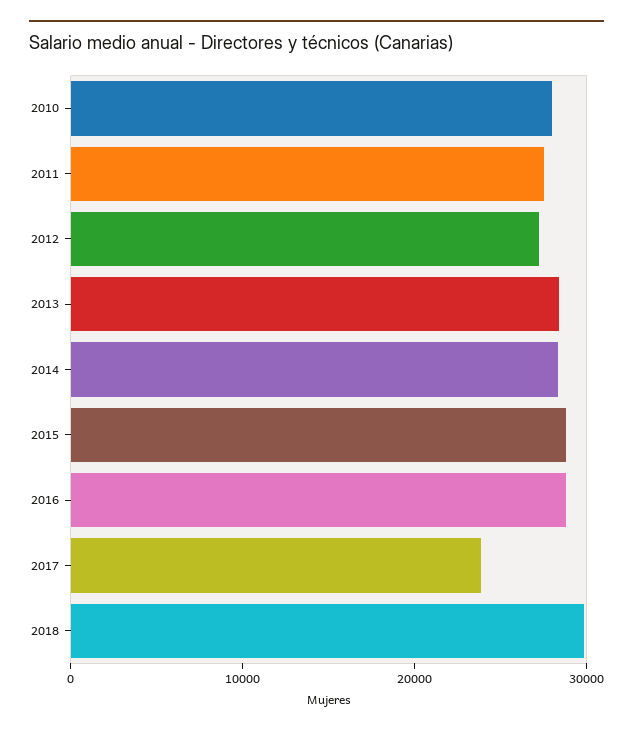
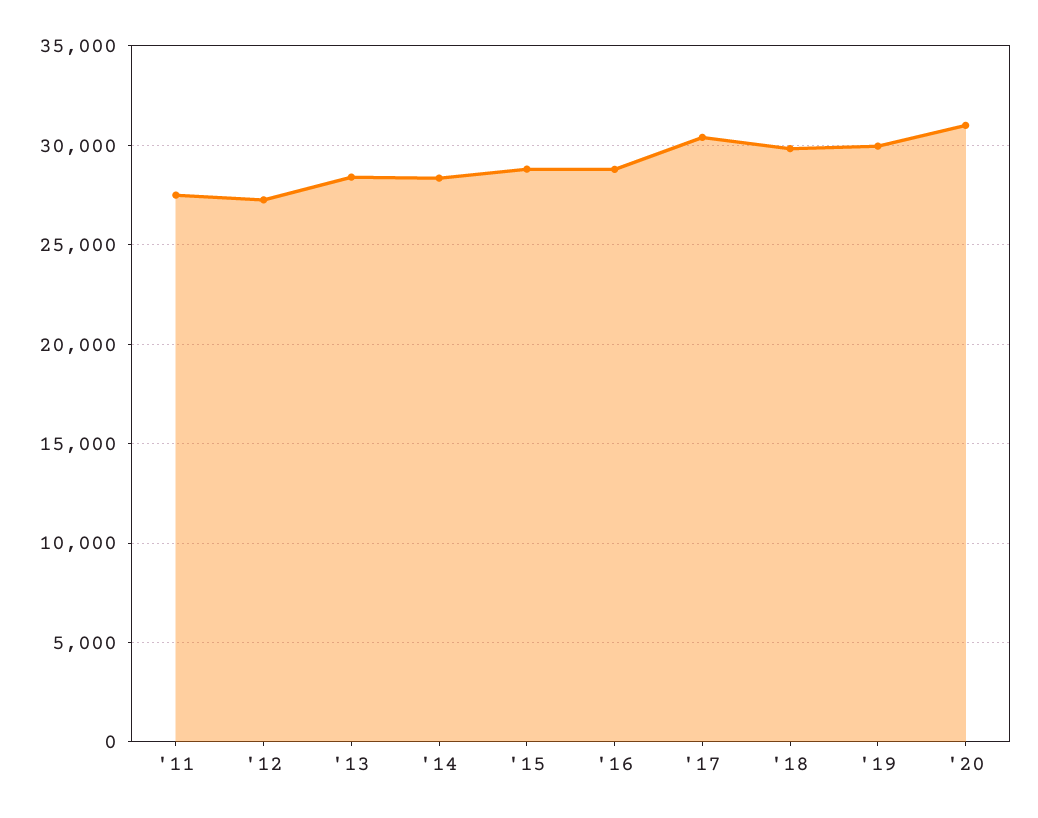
2010: 28000 -> none
2017: 24000 -> 30500
'19: none -> 30000
'20: none -> 31000

